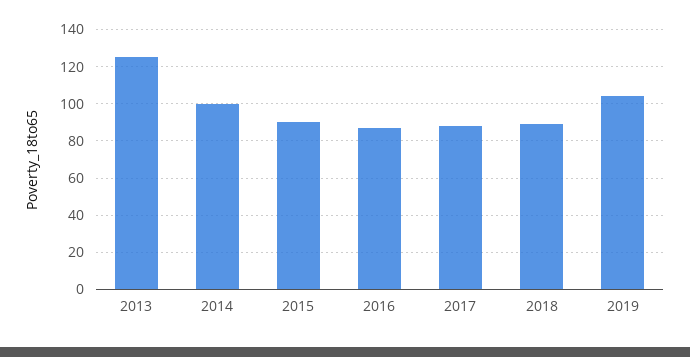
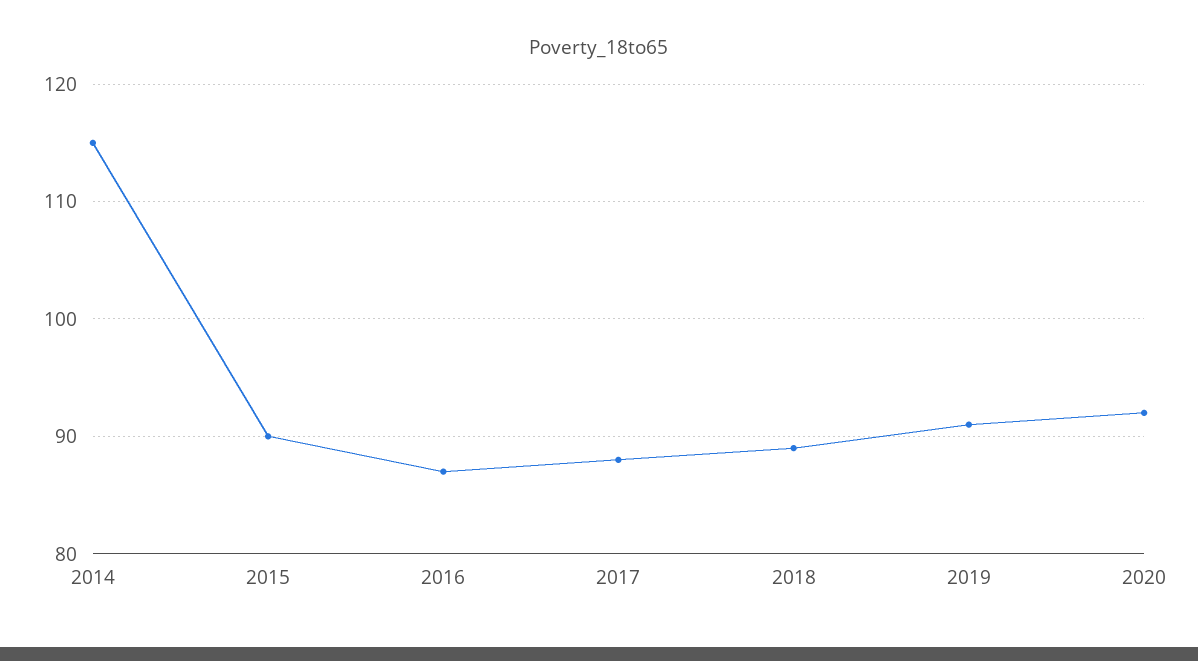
2013: 125 -> none
2014: 100 -> 115
2019: 105 -> 91
2020: none -> 92

